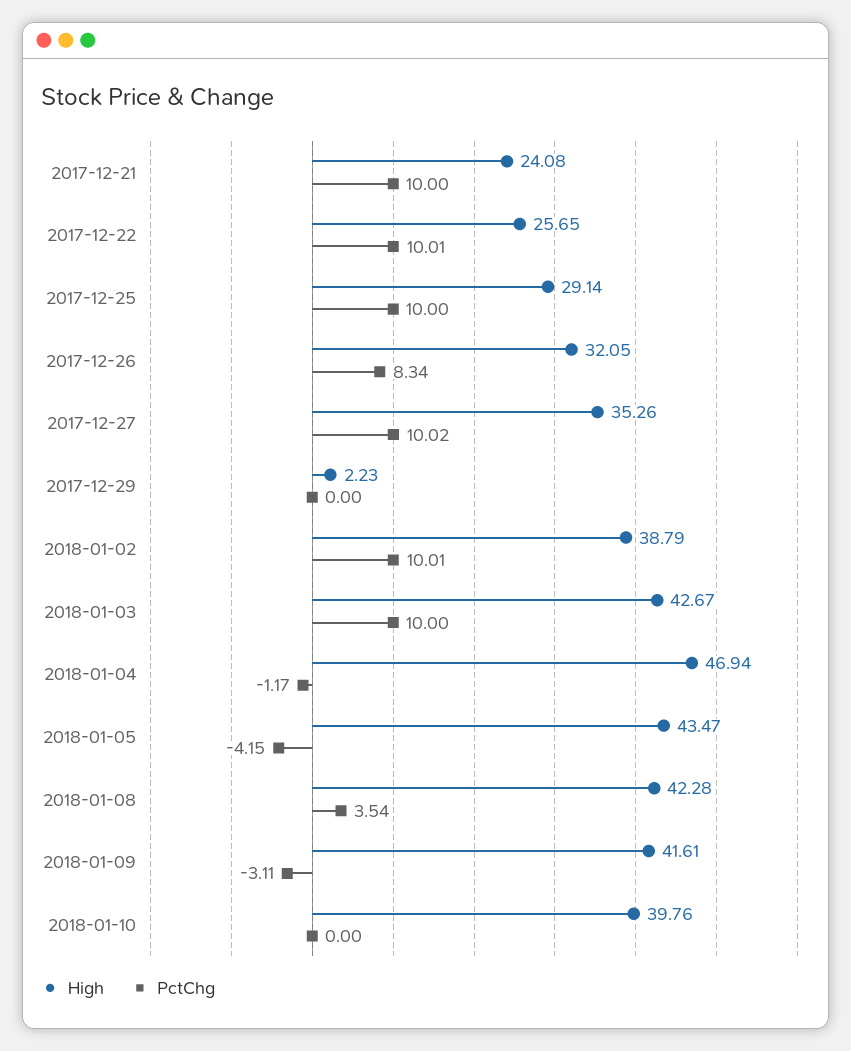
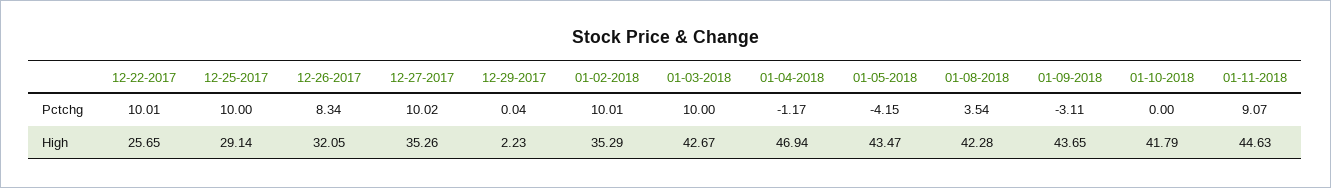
High, 2017-12-21: 24.08 -> none
PctChg, 2017-12-21: 10 -> none
PctChg, 2017-12-29: 0 -> 0.04
High, 2018-01-02: 38.79 -> 35.29
High, 2018-01-09: 41.61 -> 43.65
High, 2018-01-10: 39.76 -> 41.79
PctChg, 01-11-2018: none -> 9.07
High, 01-11-2018: none -> 44.63

